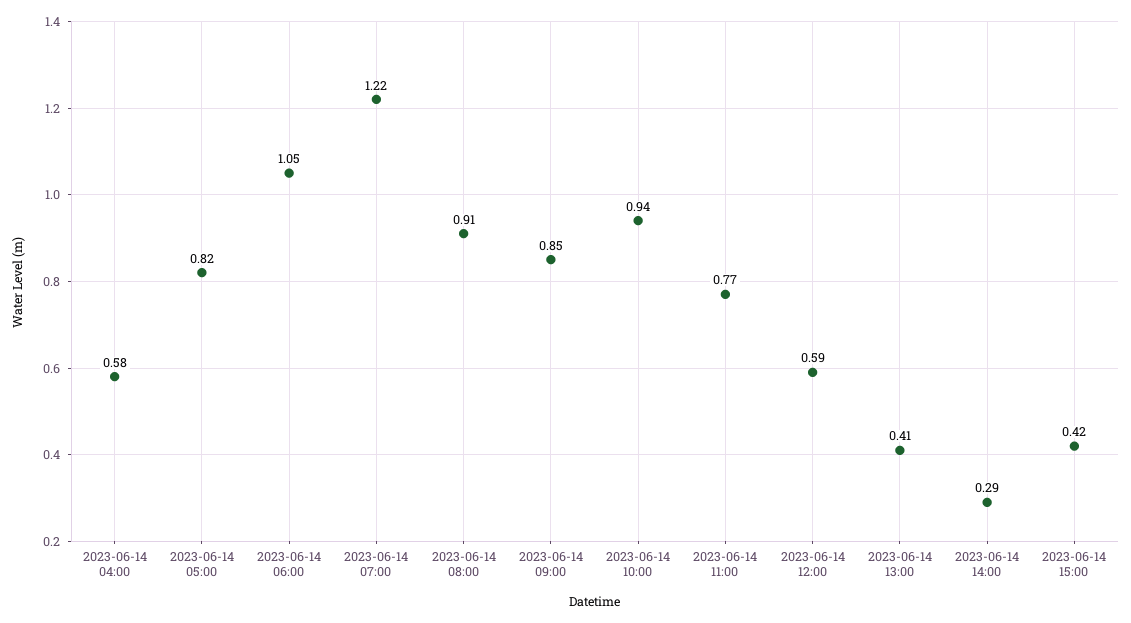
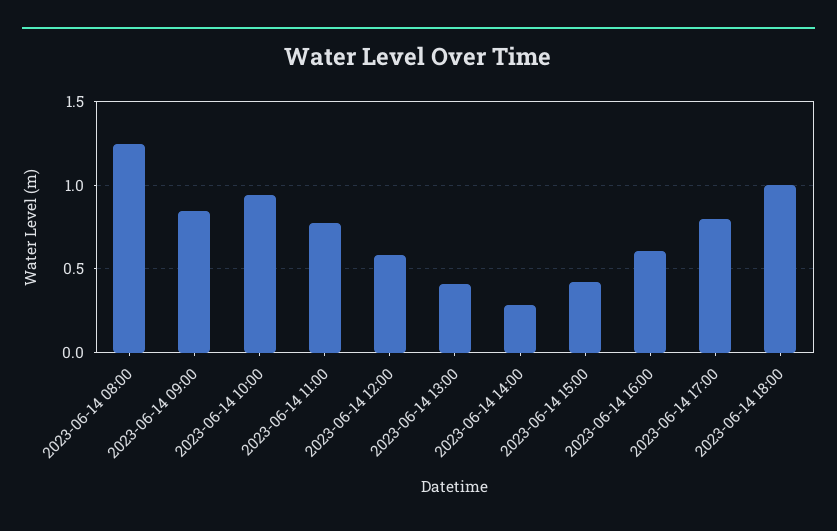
2023-06-14 04:00: 0.58 -> none
2023-06-14 05:00: 0.82 -> none
2023-06-14 06:00: 1.05 -> none
2023-06-14 07:00: 1.22 -> none
2023-06-14 08:00: 0.91 -> 1.25
2023-06-14 16:00: none -> 0.6
2023-06-14 17:00: none -> 0.8
2023-06-14 18:00: none -> 1

